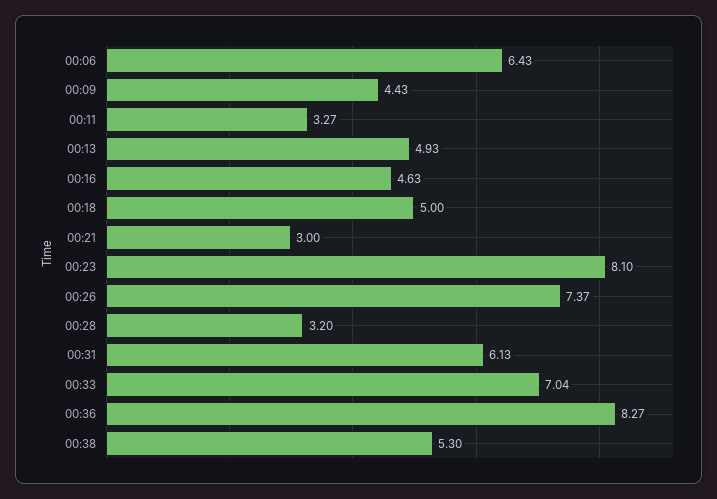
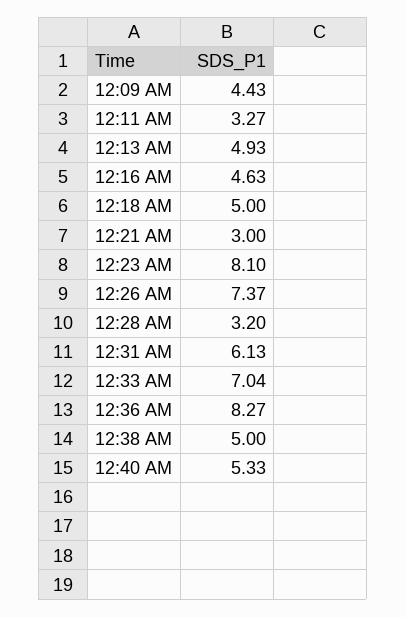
00:06: 6.43 -> none
00:38: 5.3 -> 5
12:40 AM: none -> 5.33

